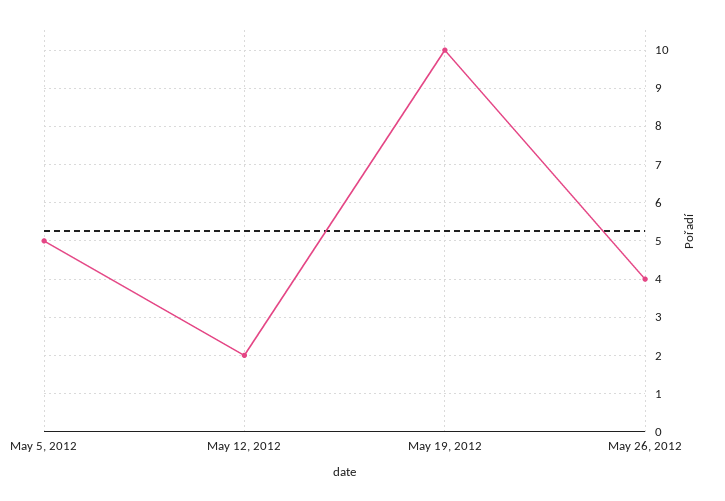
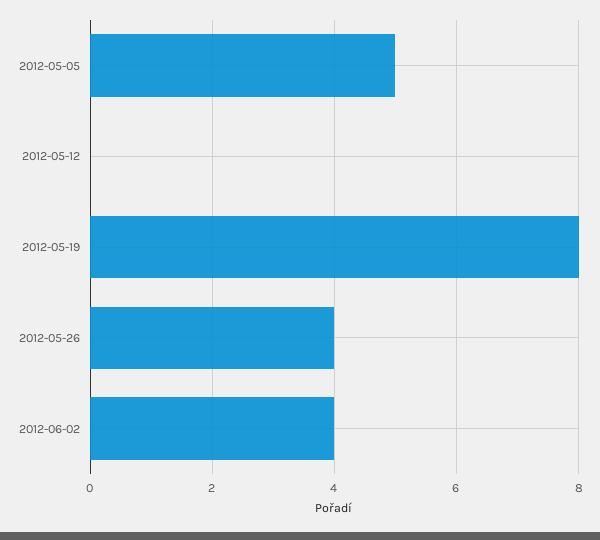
May 12, 2012: 2 -> 0
May 19, 2012: 10 -> 8
2012-06-02: none -> 4

